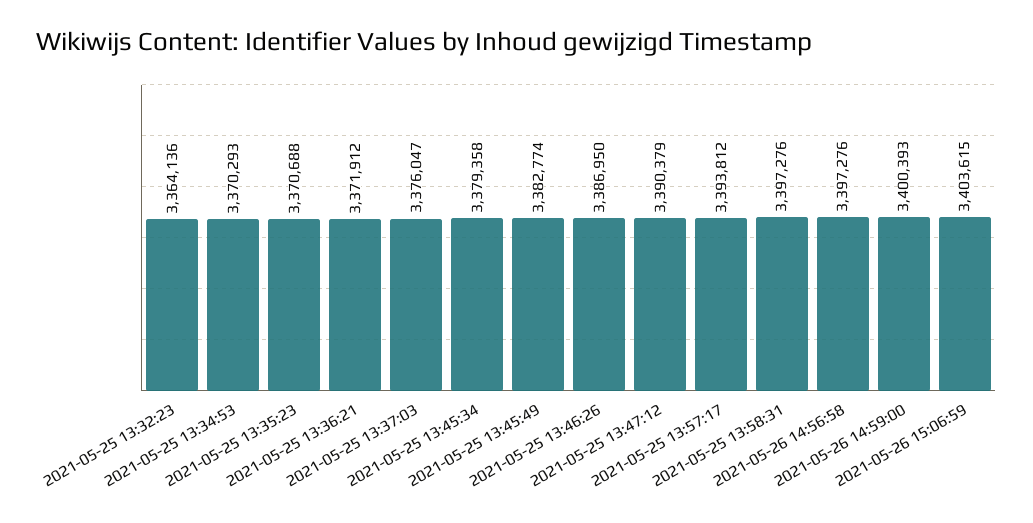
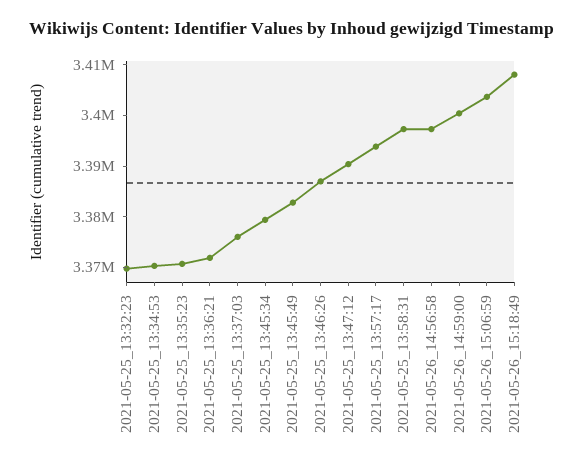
2021-05-25 13:32:23: 3364136 -> 3370000
2021-05-26_15:18:49: none -> 3408000

